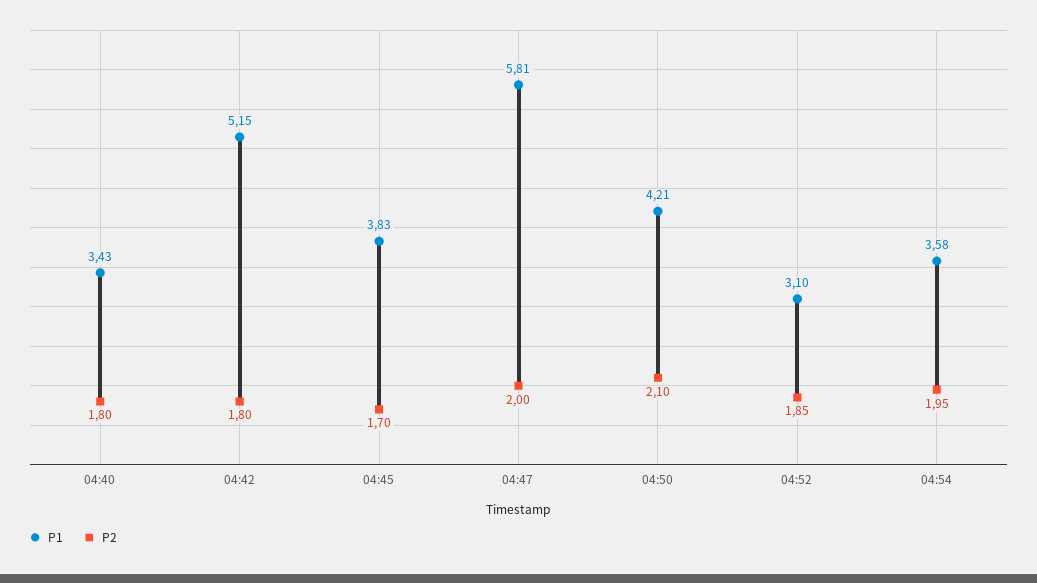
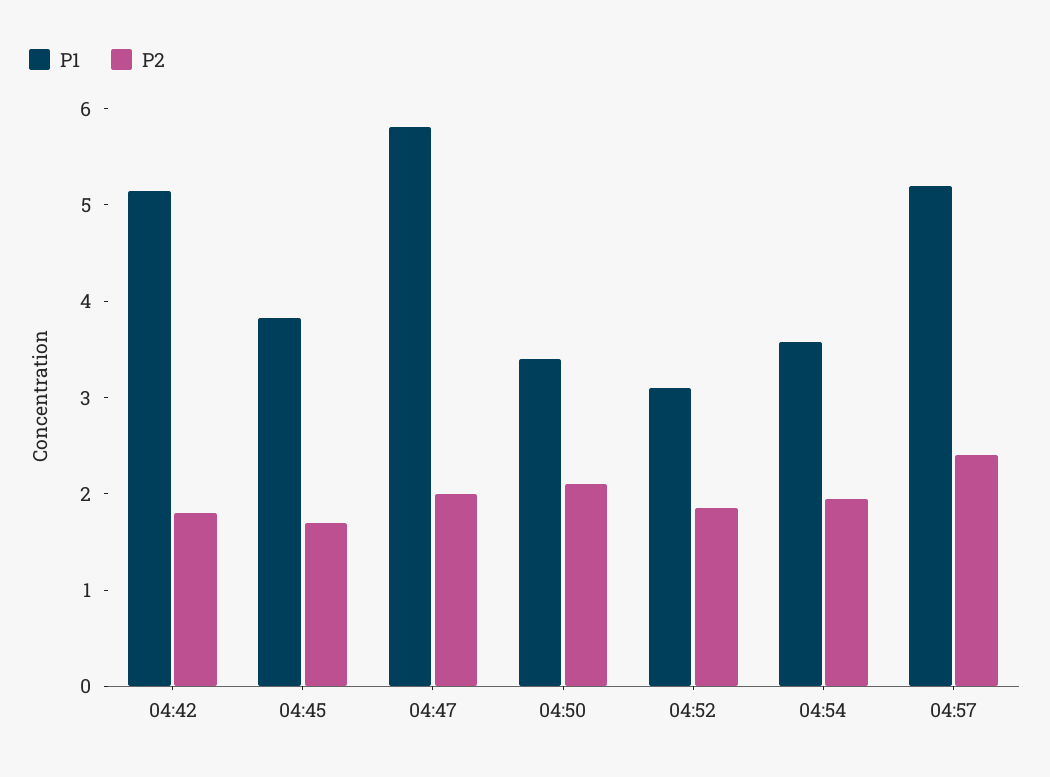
P1, 04:40: 3.43 -> none
P2, 04:40: 1.8 -> none
P1, 04:50: 4.21 -> 3.4
P1, 04:57: none -> 5.2
P2, 04:57: none -> 2.4

